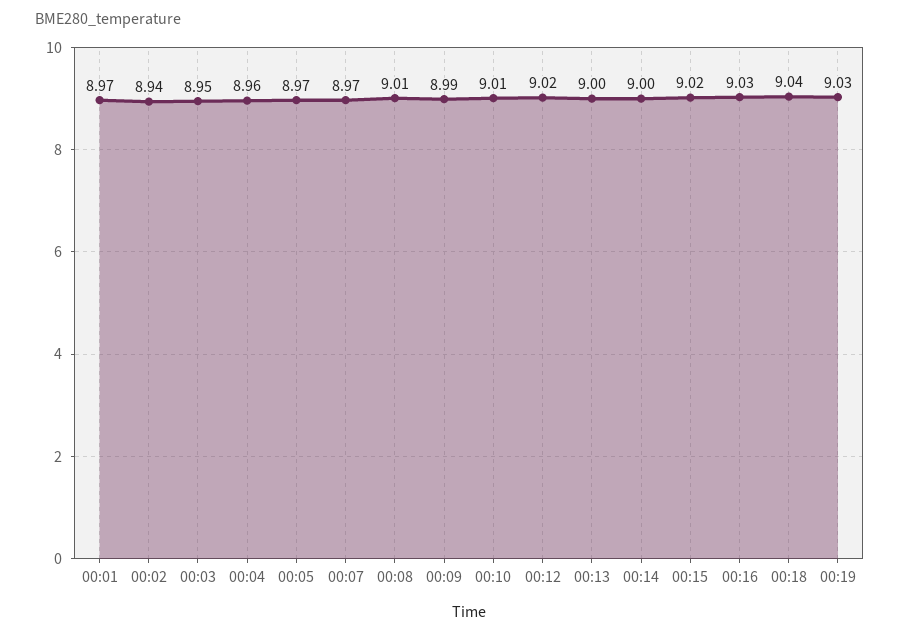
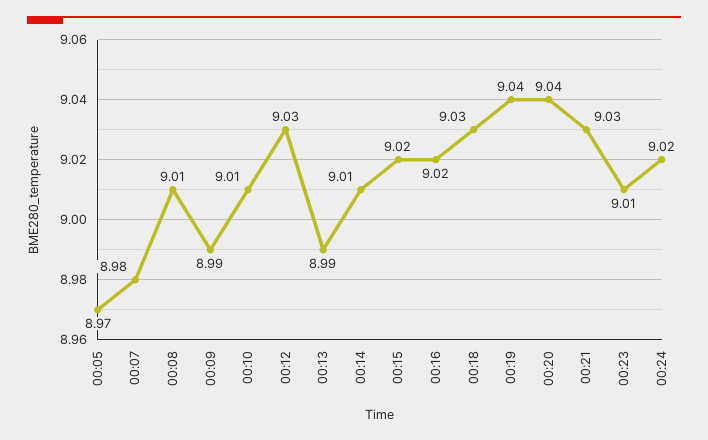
00:01: 8.97 -> none
00:02: 8.94 -> none
00:03: 8.95 -> none
00:04: 8.96 -> none
00:07: 8.97 -> 8.98
00:12: 9.02 -> 9.03
00:13: 9 -> 8.99
00:14: 9 -> 9.01
00:16: 9.03 -> 9.02
00:18: 9.04 -> 9.03
00:19: 9.03 -> 9.04
00:20: none -> 9.04
00:21: none -> 9.03
00:23: none -> 9.01
00:24: none -> 9.02

